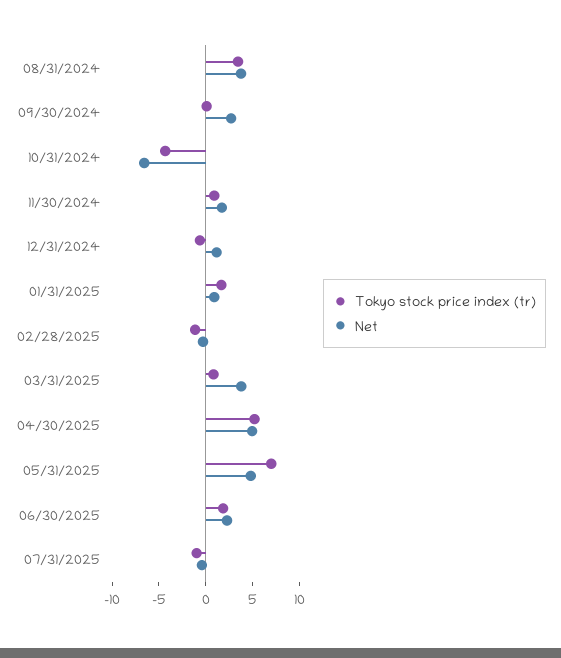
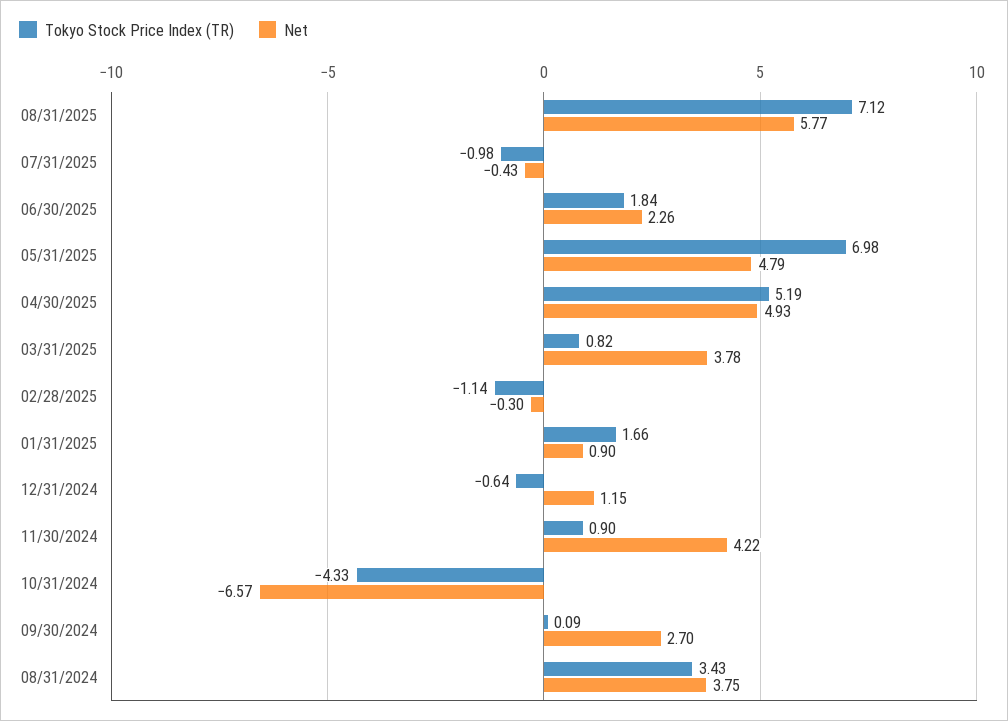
Net, 11/30/2024: 2 -> 4.22
Tokyo stock price index (tr), 08/31/2025: none -> 7.12
Net, 08/31/2025: none -> 5.77

